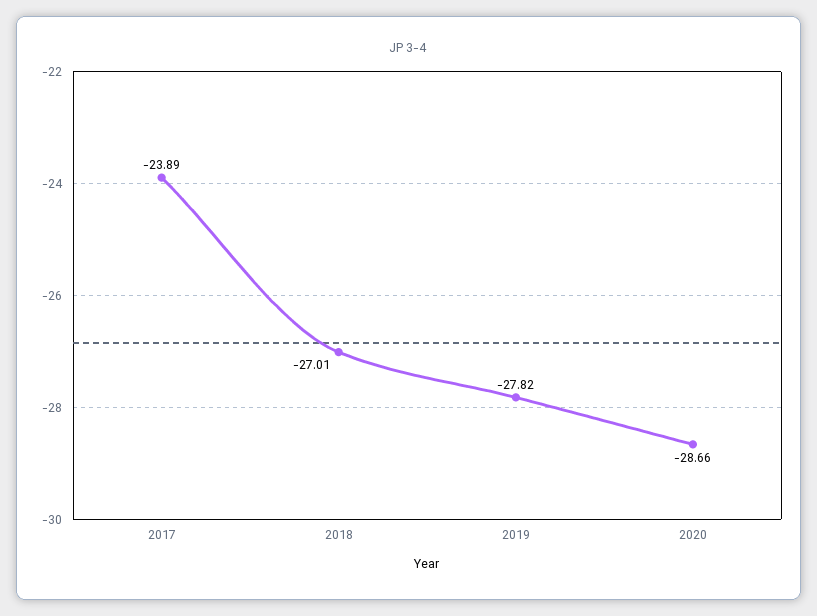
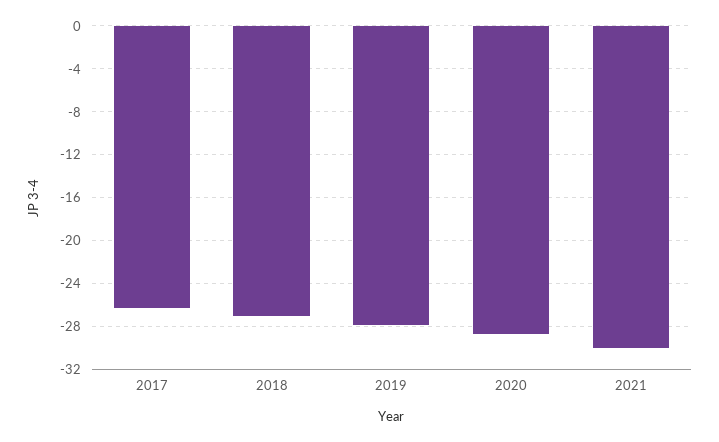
2017: -23.89 -> -26
2021: none -> -30

